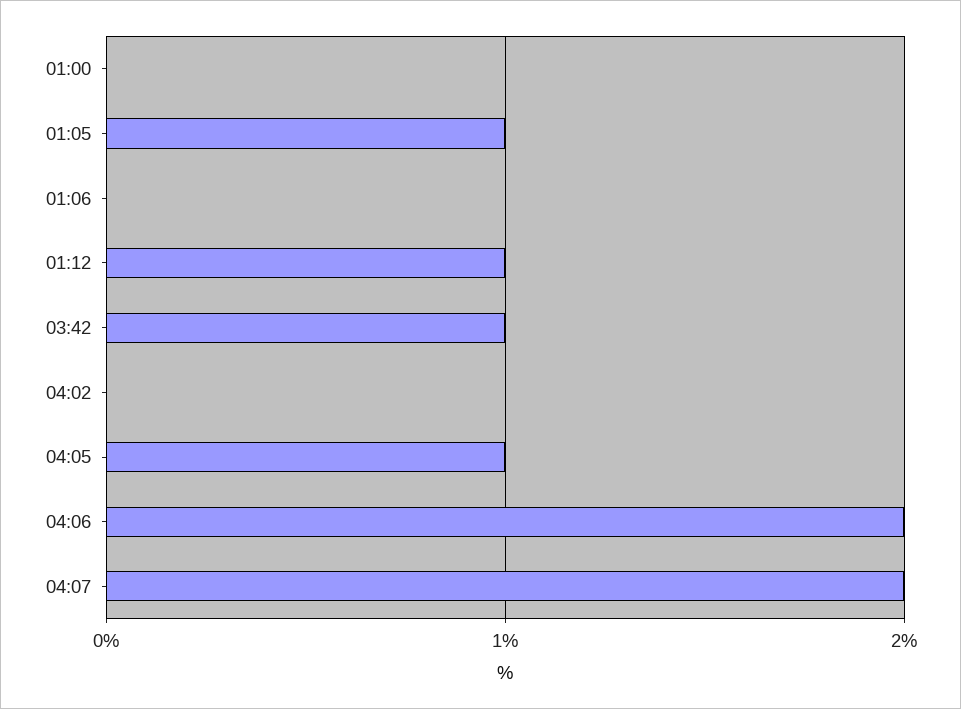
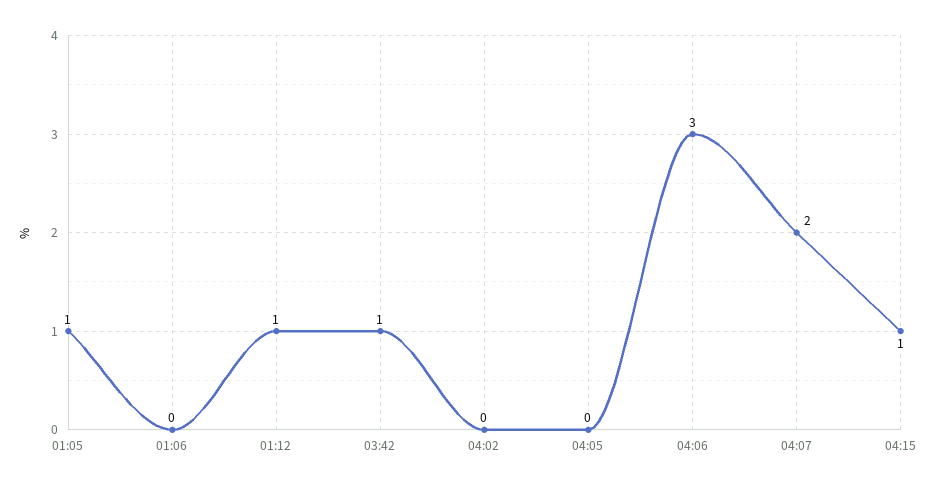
01:00: 0 -> none
04:05: 1 -> 0
04:06: 2 -> 3
04:15: none -> 1

